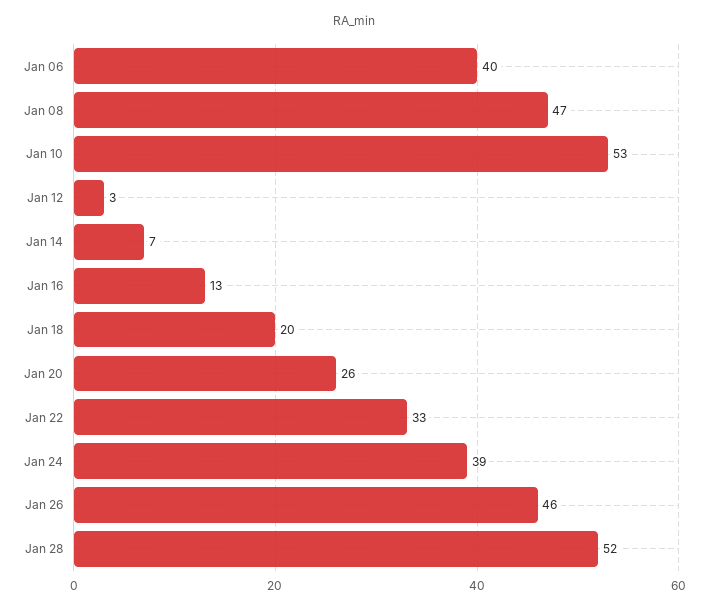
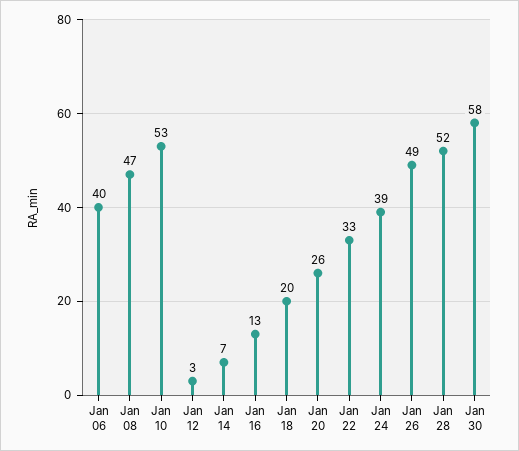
Jan 26: 46 -> 49
Jan 30: none -> 58

